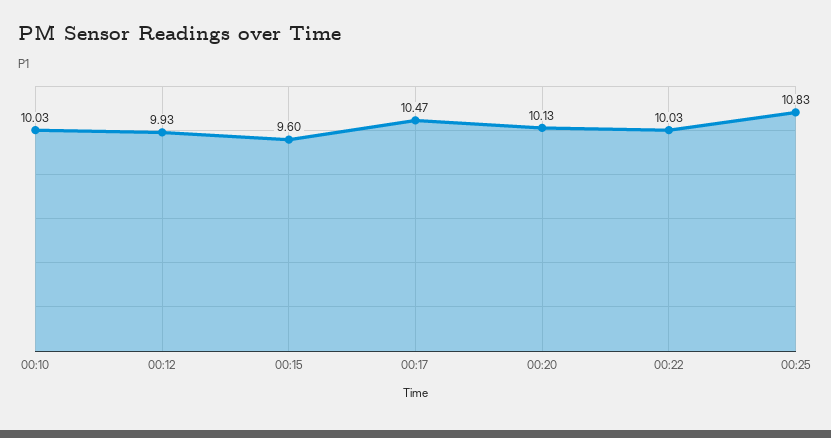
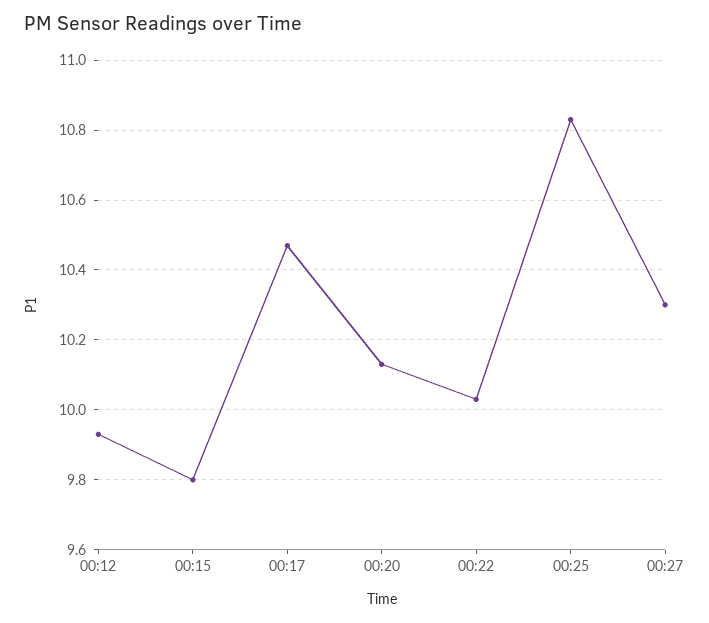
00:10: 10.03 -> none
00:15: 9.6 -> 9.8
00:27: none -> 10.3

